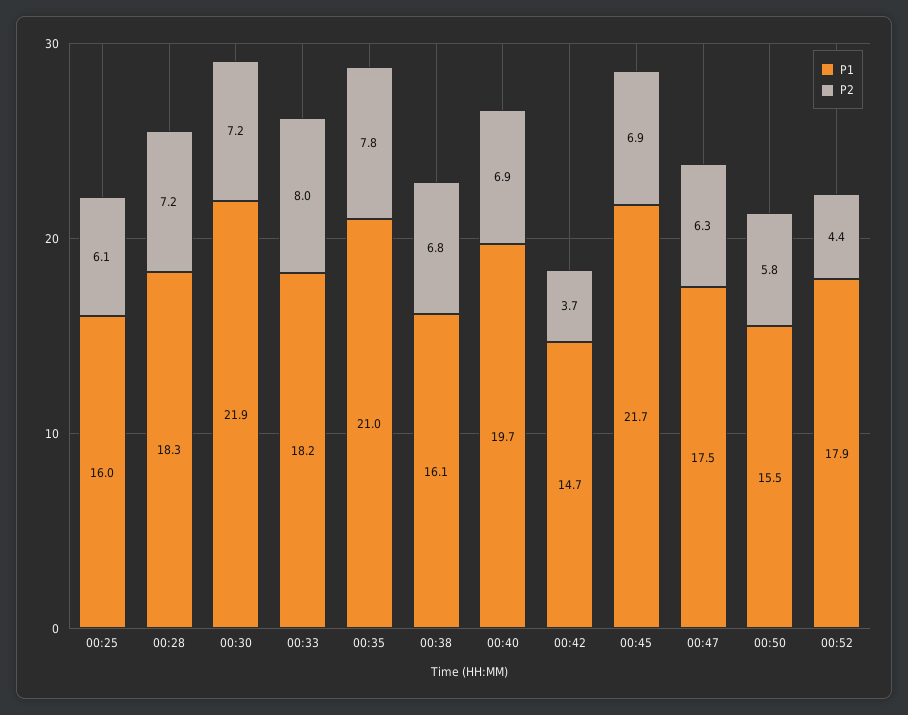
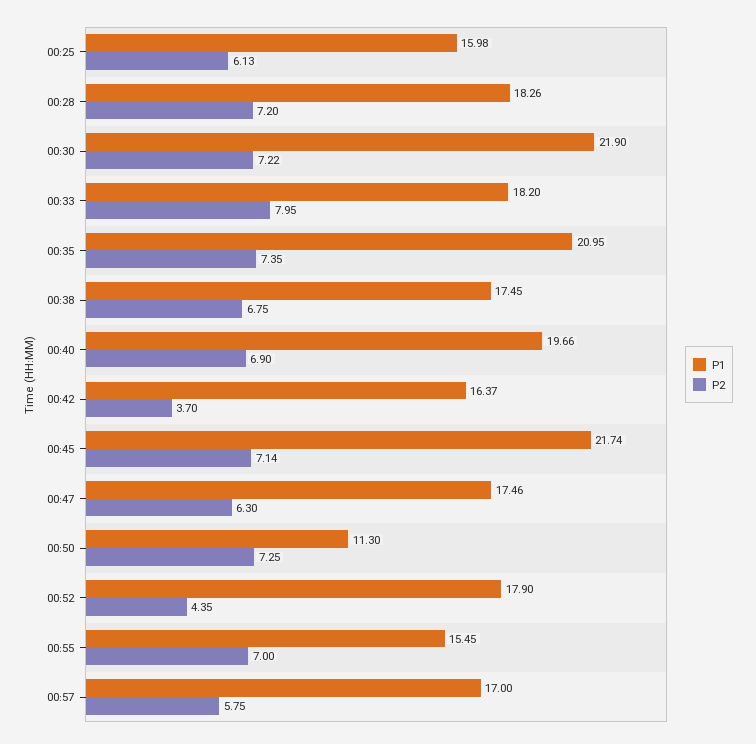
P2, 00:35: 7.8 -> 7.35
P1, 00:38: 16.1 -> 17.45
P1, 00:42: 14.7 -> 16.37
P2, 00:45: 6.9 -> 7.14
P1, 00:50: 15.5 -> 11.3
P2, 00:50: 5.8 -> 7.25
P1, 00:55: none -> 15.45
P2, 00:55: none -> 7
P1, 00:57: none -> 17
P2, 00:57: none -> 5.75

